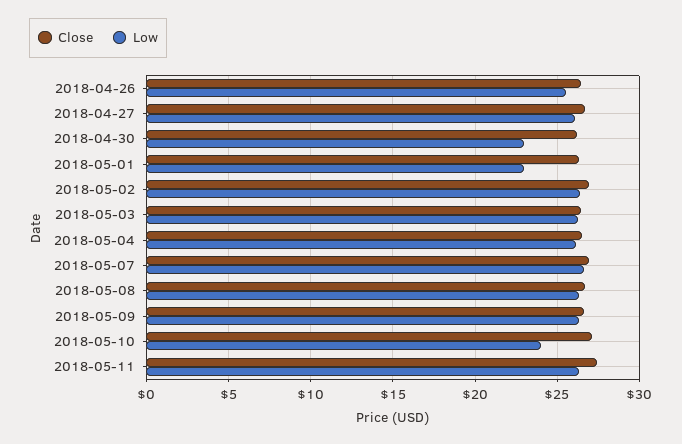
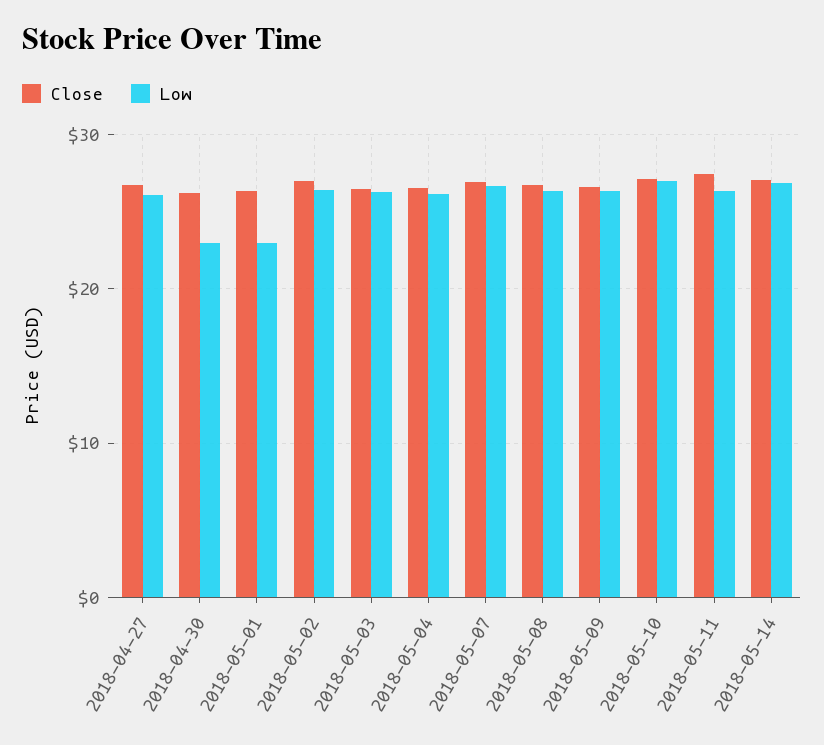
Close, 2018-04-26: 26.5 -> none
Low, 2018-04-26: 25.5 -> none
Low, 2018-05-10: 24 -> 27
Close, 2018-05-14: none -> 27
Low, 2018-05-14: none -> 27

